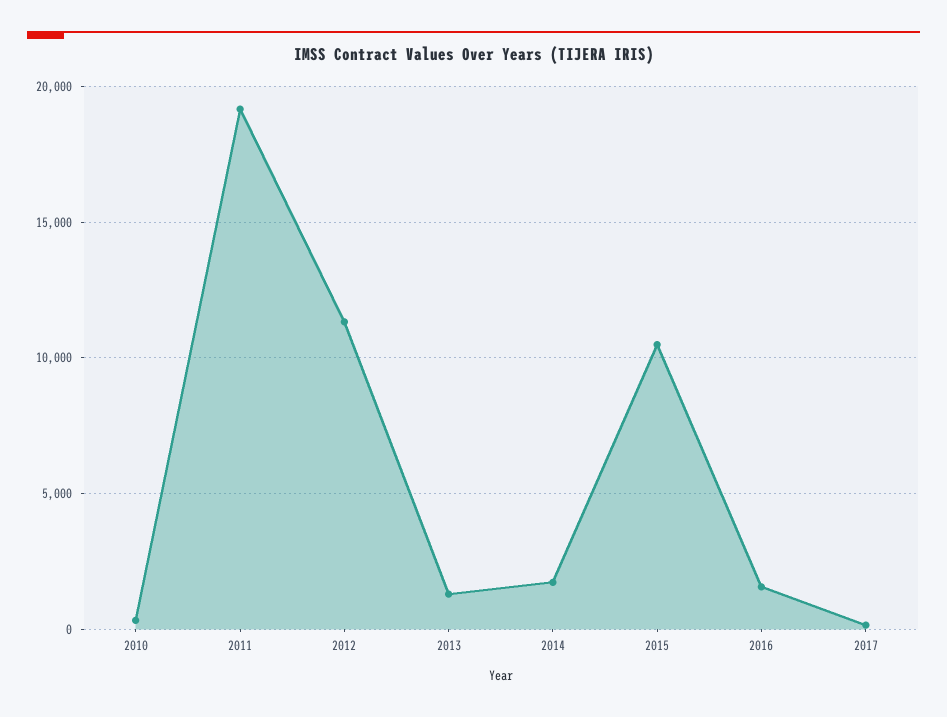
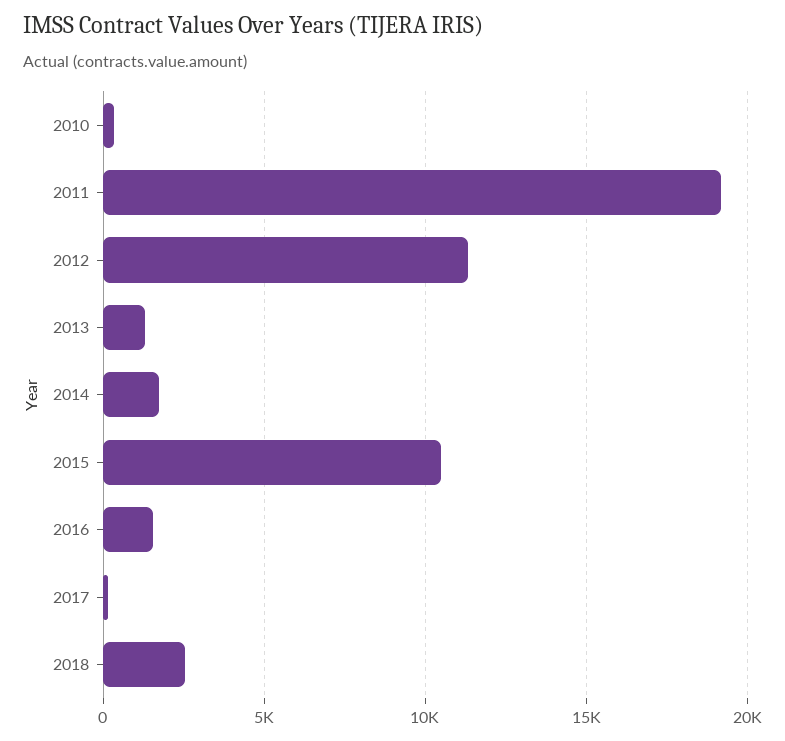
2018: none -> 2500

